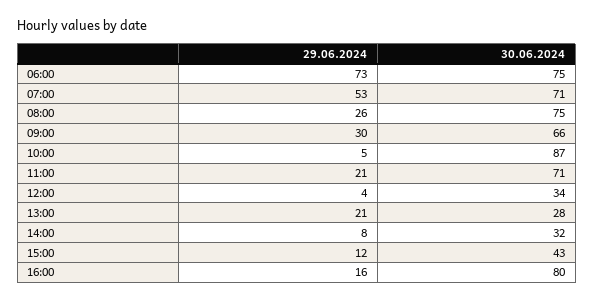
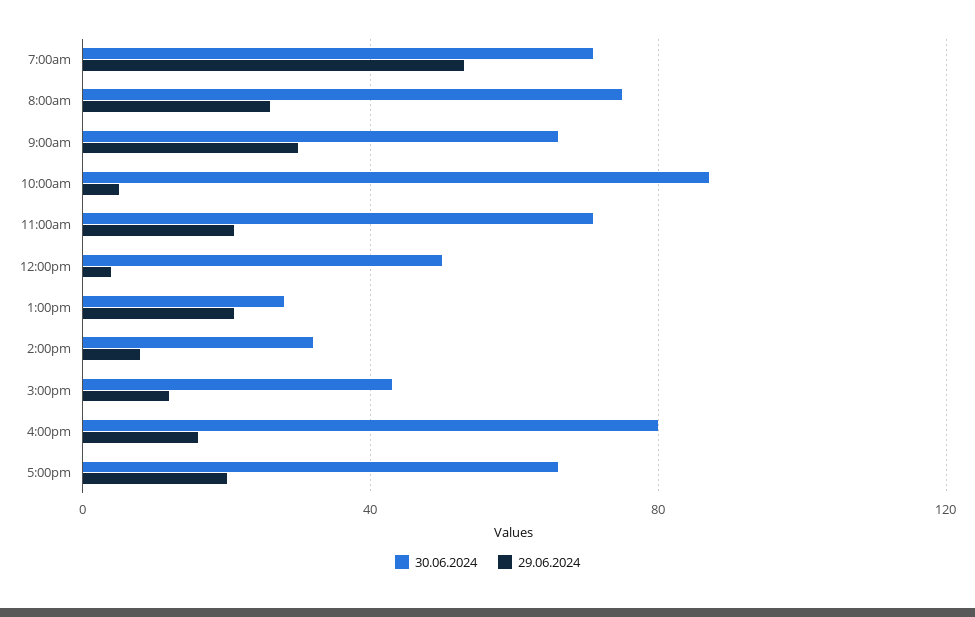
29.06.2024, 06:00: 73 -> none
30.06.2024, 06:00: 75 -> none
30.06.2024, 12:00: 34 -> 50
30.06.2024, 5:00pm: none -> 65
29.06.2024, 5:00pm: none -> 20

